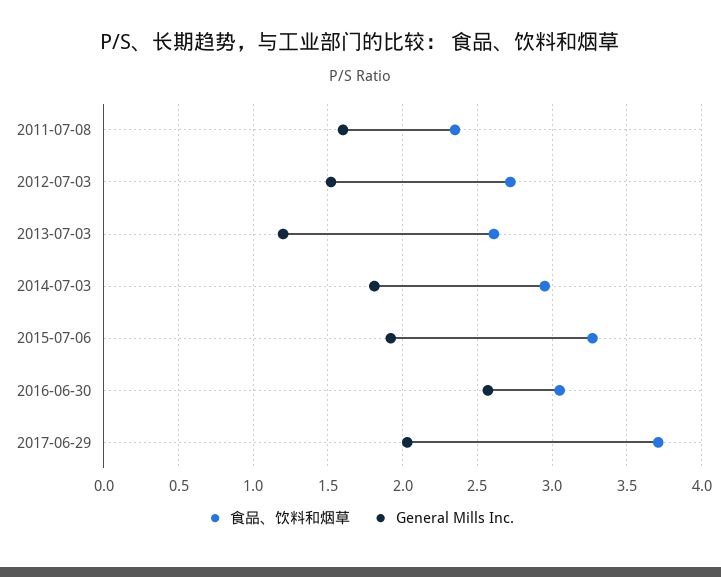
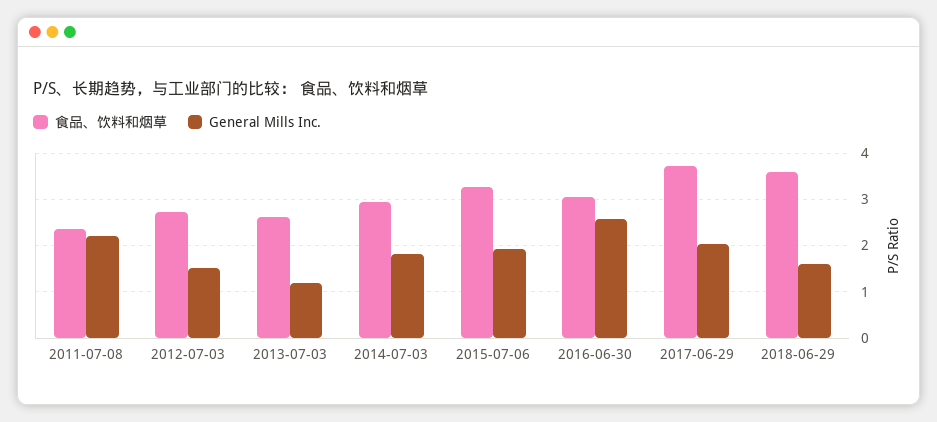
General Mills Inc., 2011-07-08: 1.6 -> 2.2
食品、饮料和烟草, 2018-06-29: none -> 3.6
General Mills Inc., 2018-06-29: none -> 1.6

